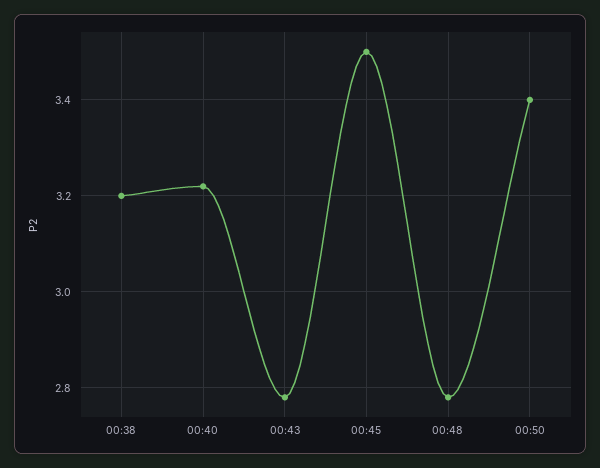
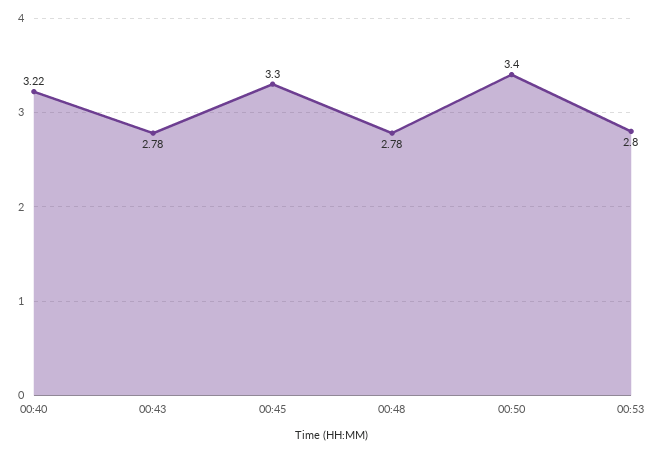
00:38: 3.2 -> none
00:45: 3.5 -> 3.3
00:53: none -> 2.8

